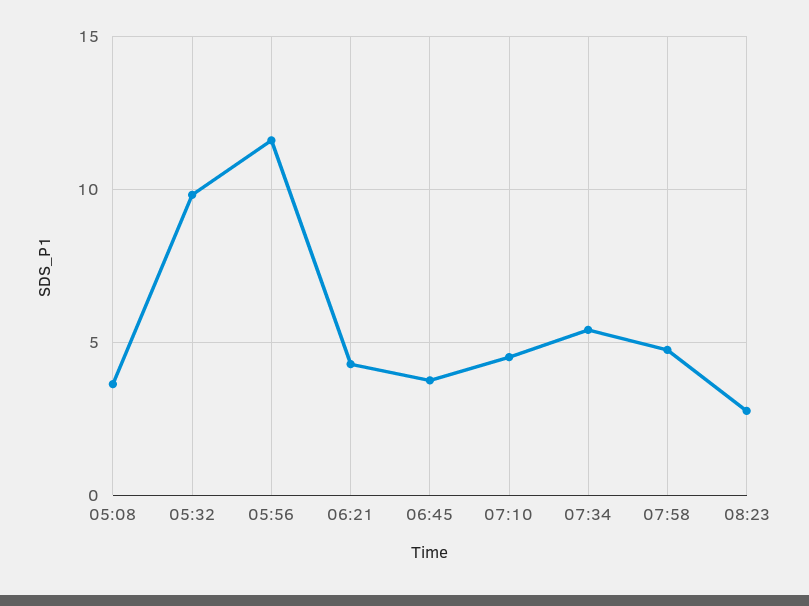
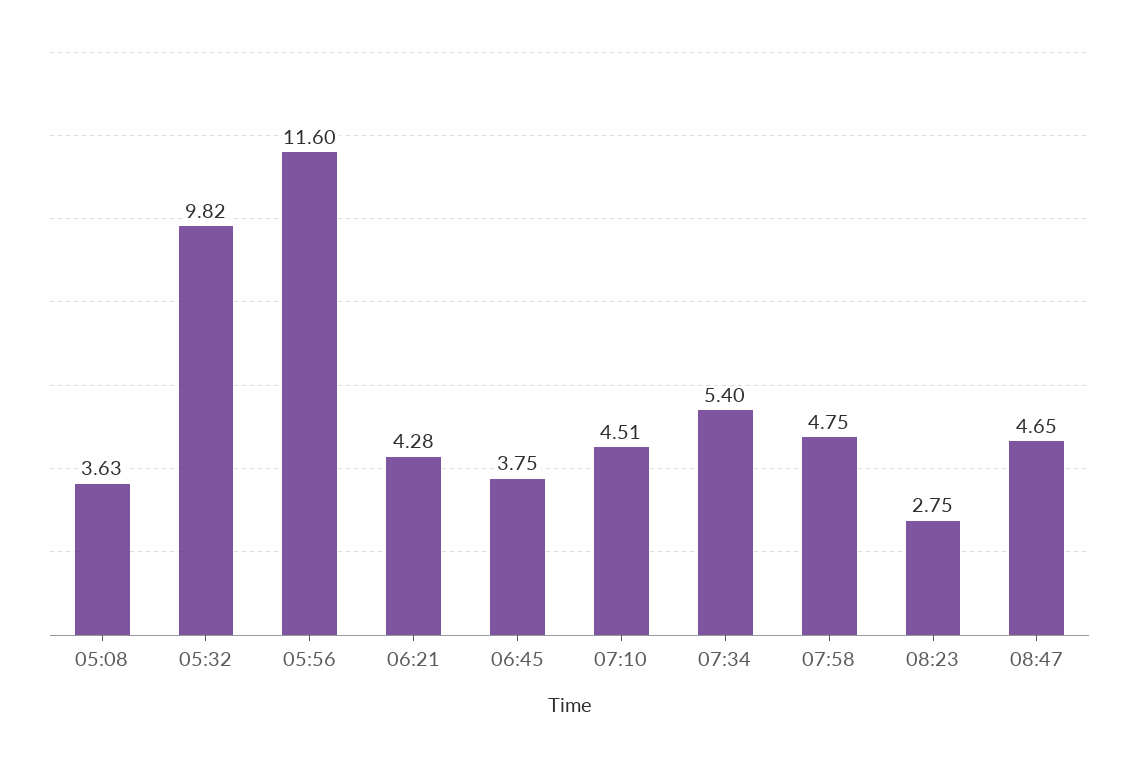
08:47: none -> 4.65

